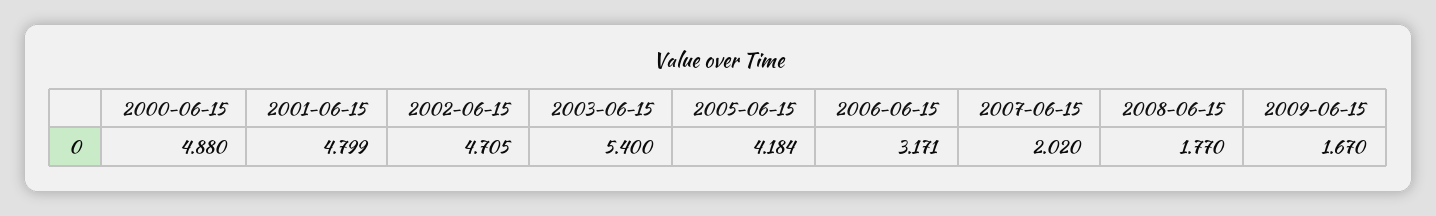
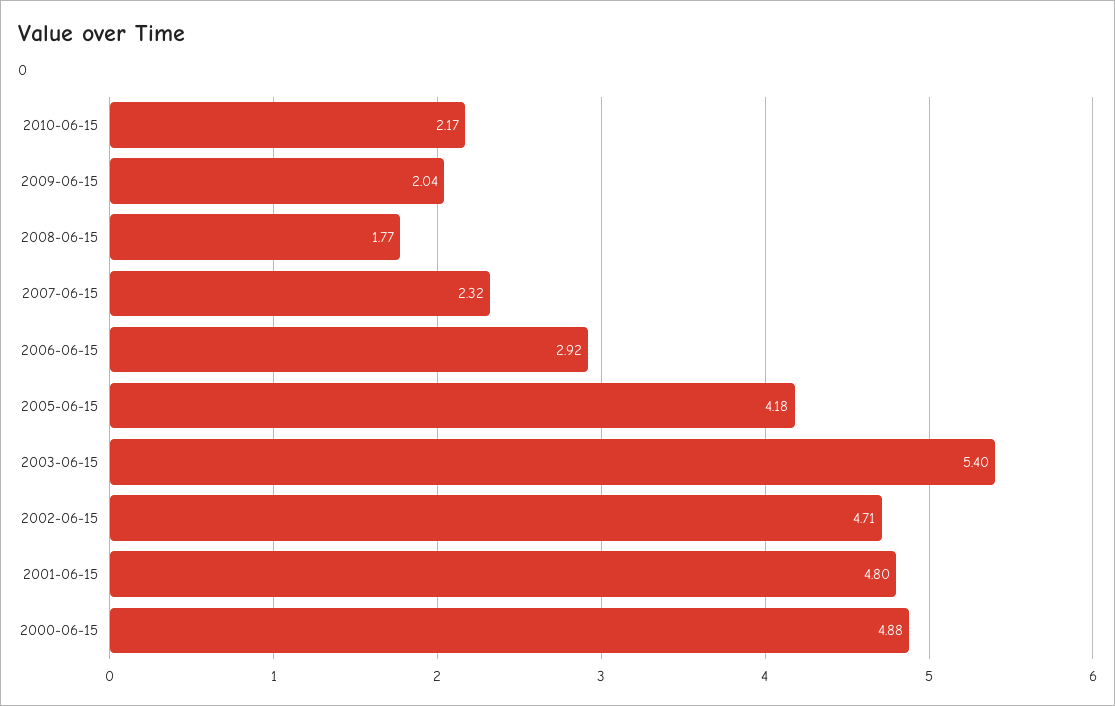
2006-06-15: 3.171 -> 2.92
2007-06-15: 2.02 -> 2.32
2009-06-15: 1.67 -> 2.04
2010-06-15: none -> 2.17

